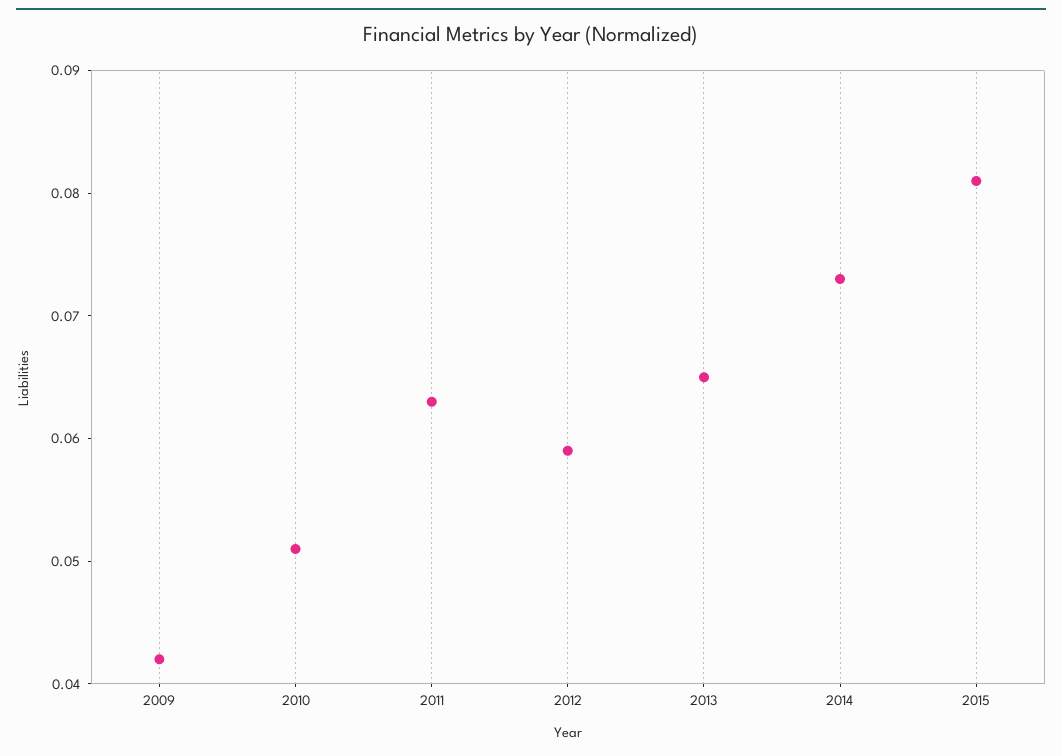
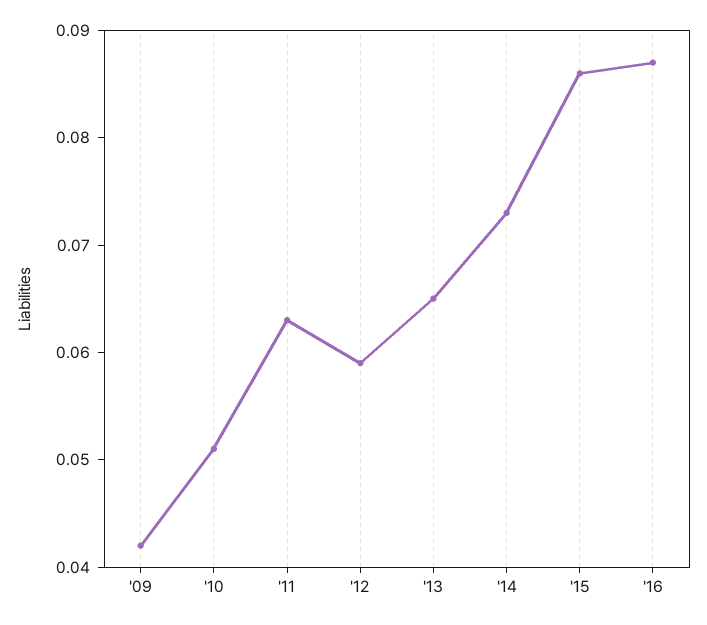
2015: 0.081 -> 0.086
'16: none -> 0.087

